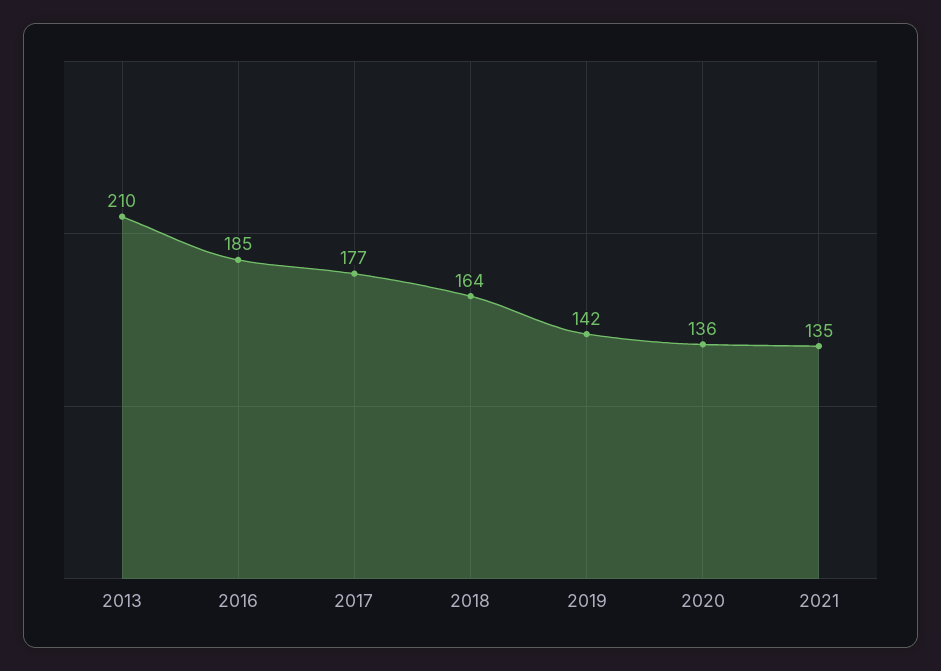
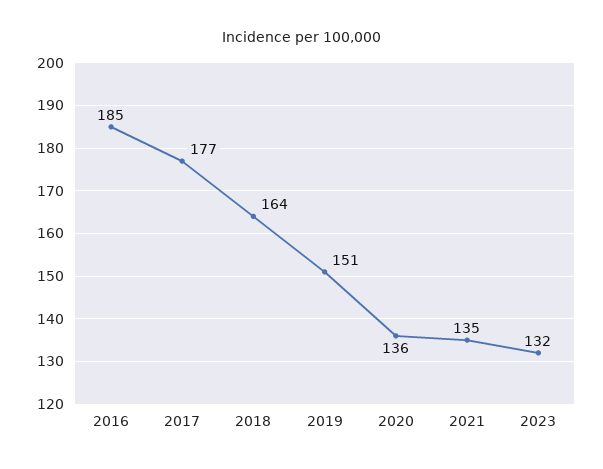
2013: 210 -> none
2019: 142 -> 151
2023: none -> 132

